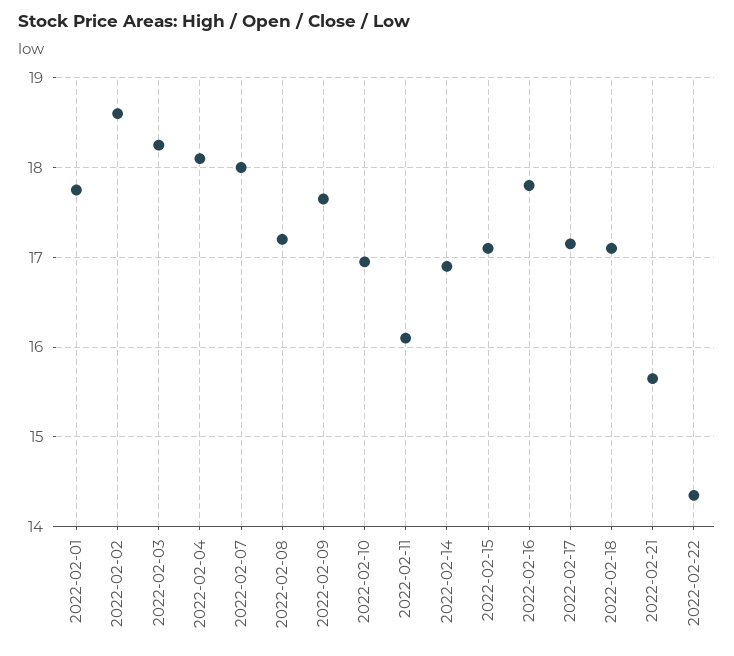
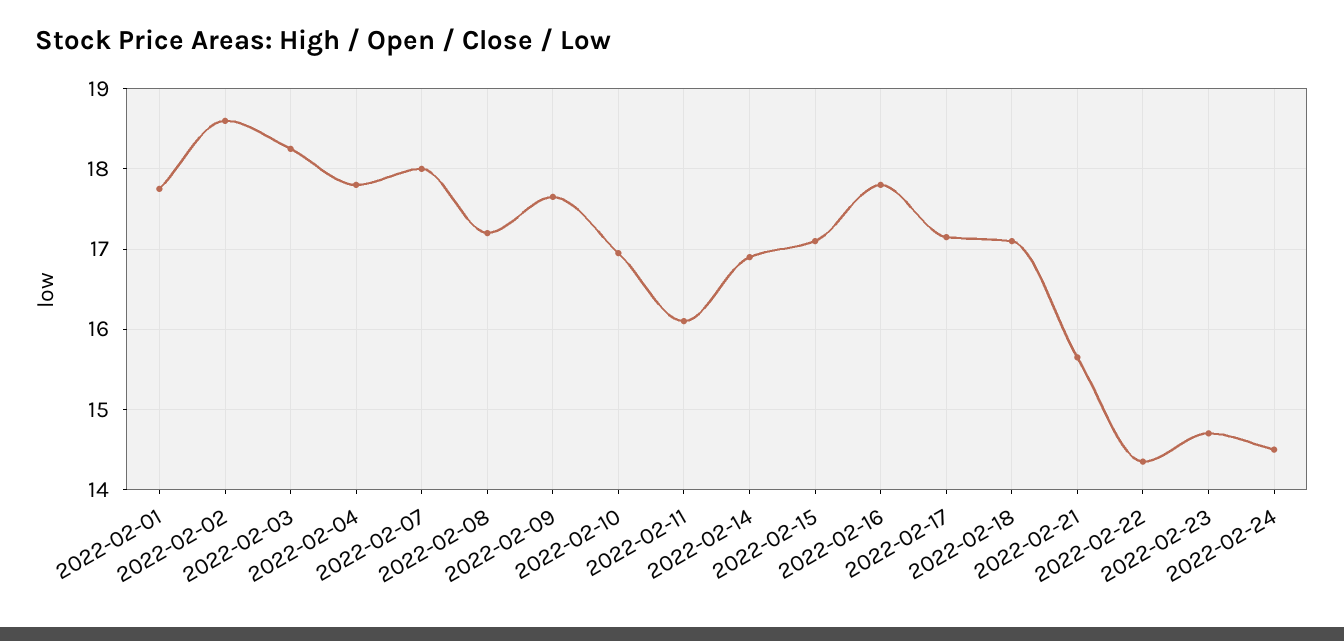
2022-02-04: 18.1 -> 17.8
2022-02-23: none -> 14.7
2022-02-24: none -> 14.5

